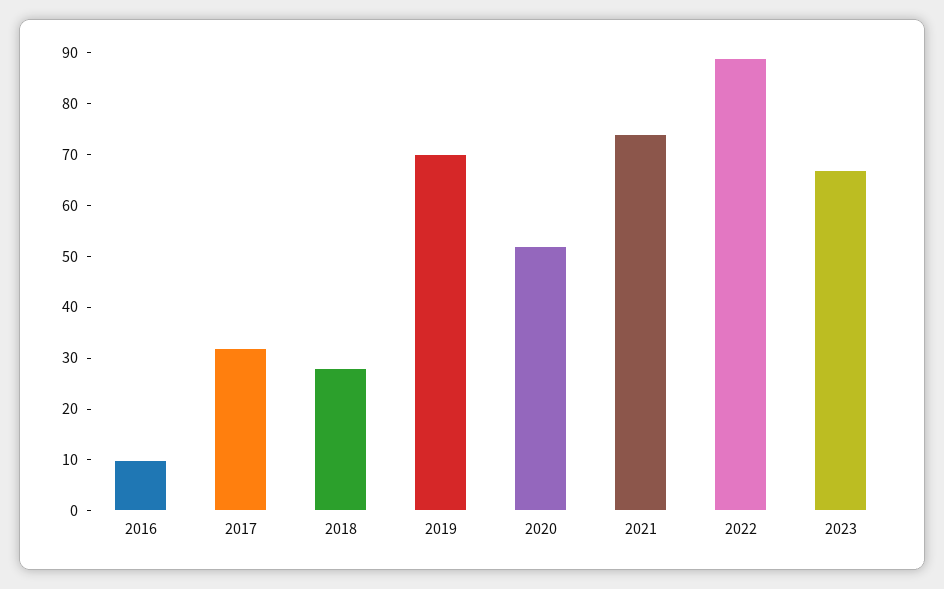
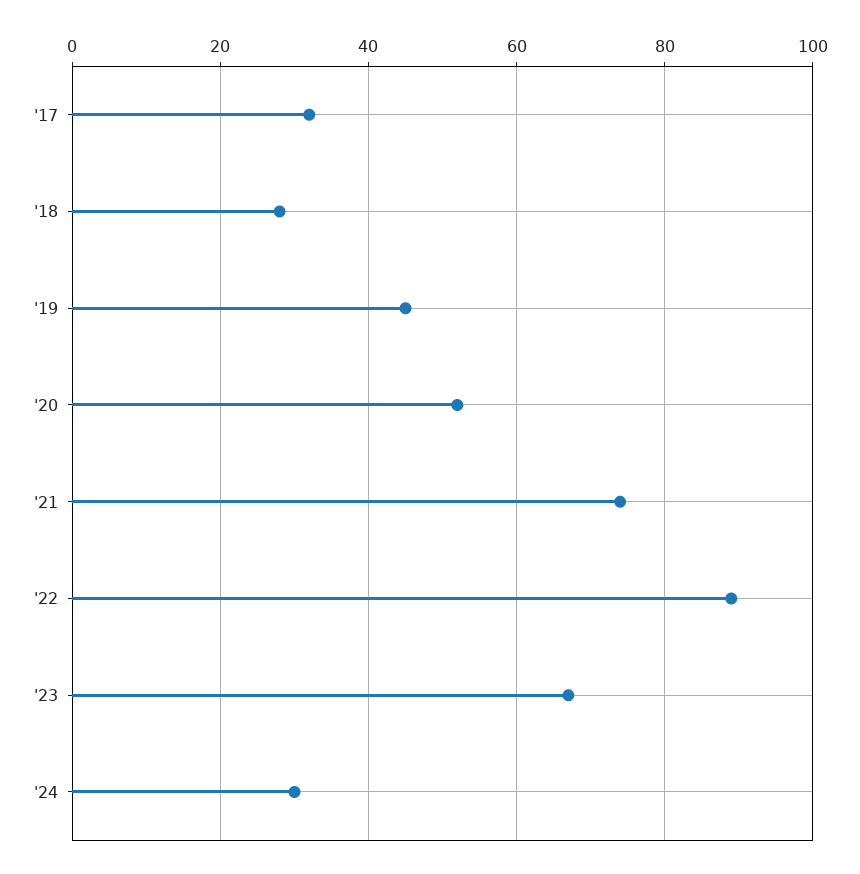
2016: 10 -> none
2019: 70 -> 45
'24: none -> 30

